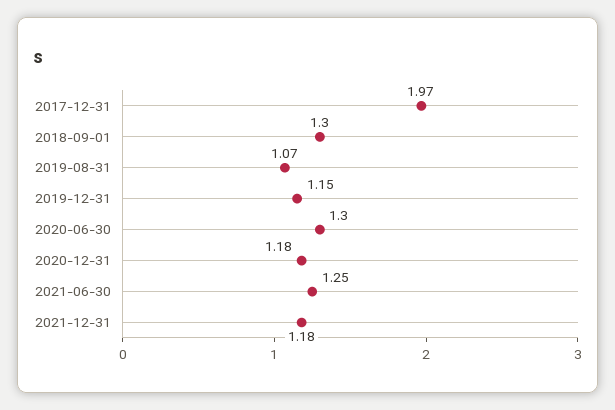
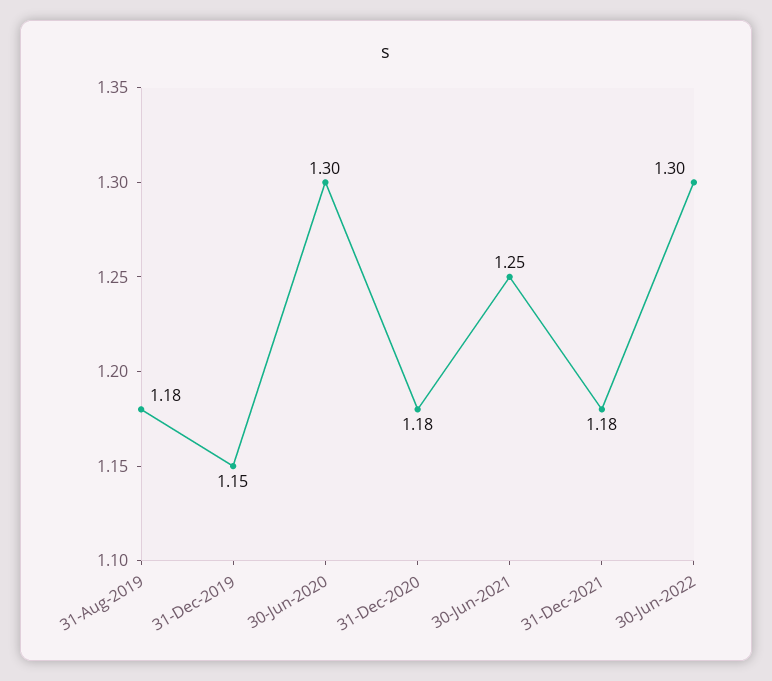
2017-12-31: 1.97 -> none
2018-09-01: 1.3 -> none
2019-08-31: 1.07 -> 1.18
30-Jun-2022: none -> 1.3

